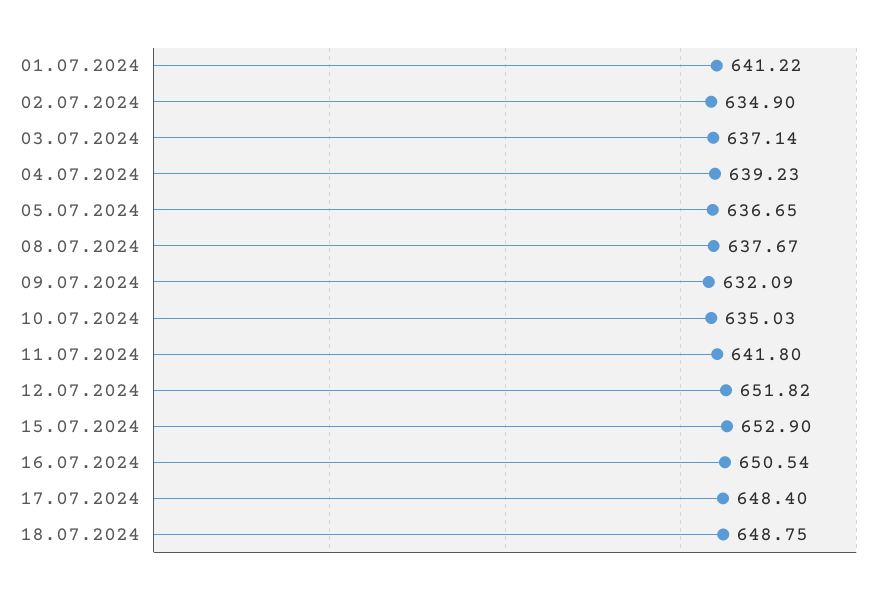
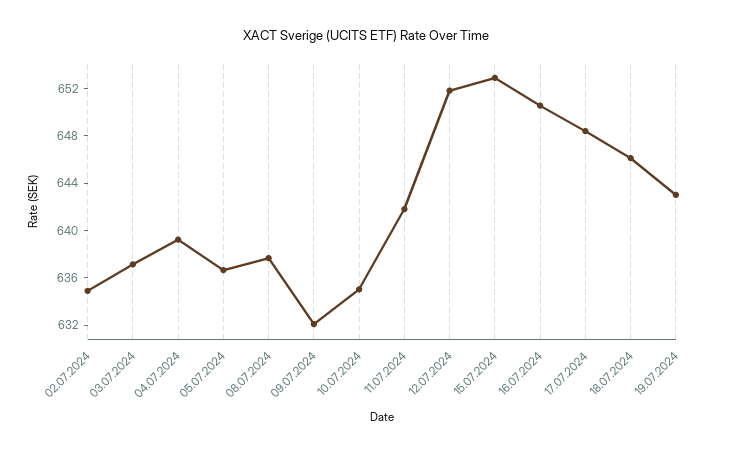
01.07.2024: 641.22 -> none
18.07.2024: 648.75 -> 646
19.07.2024: none -> 643

